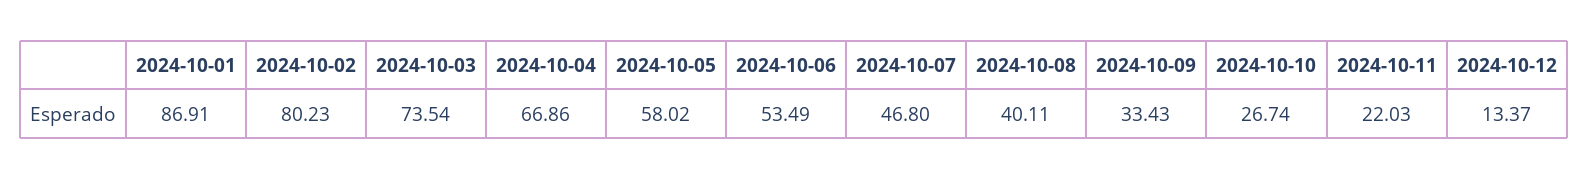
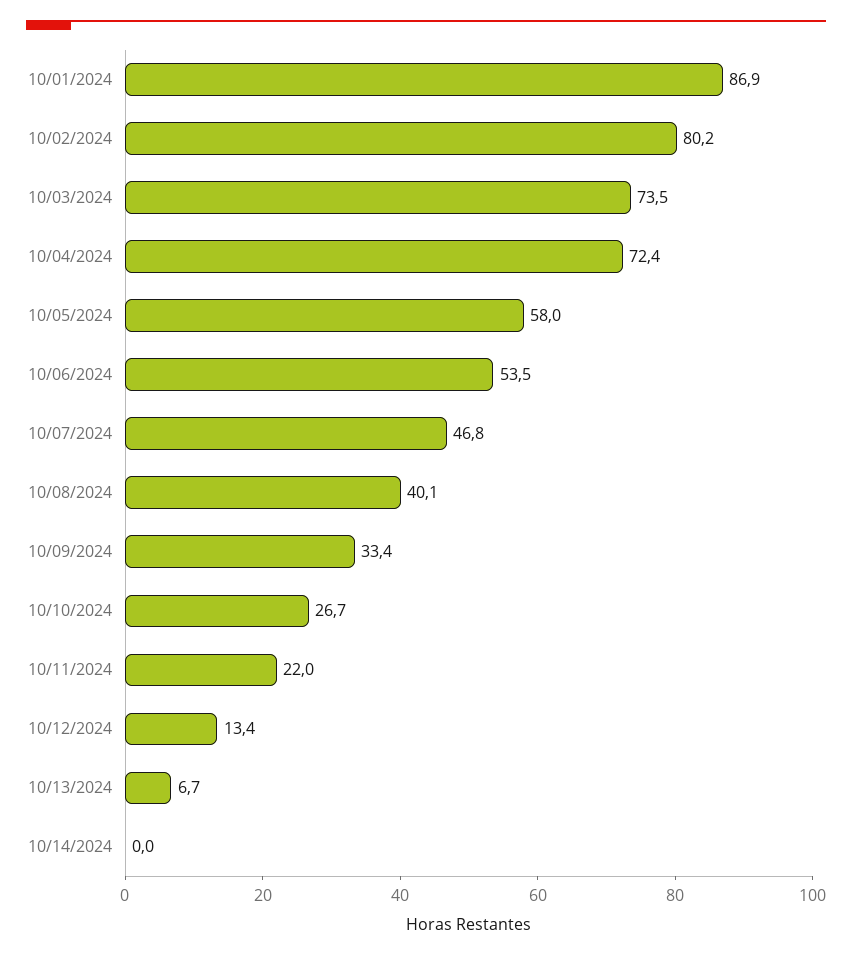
2024-10-04: 66.86 -> 72.4
10/13/2024: none -> 6.7
10/14/2024: none -> 0

